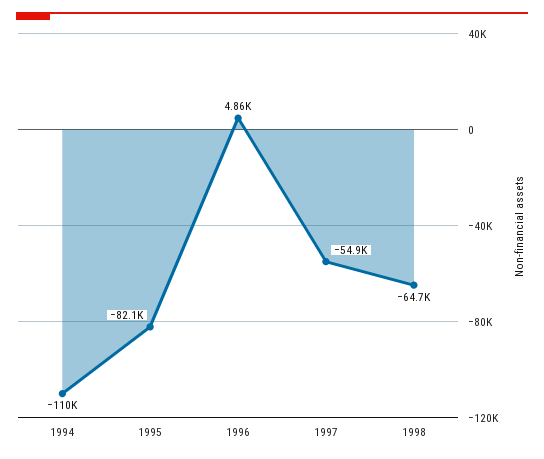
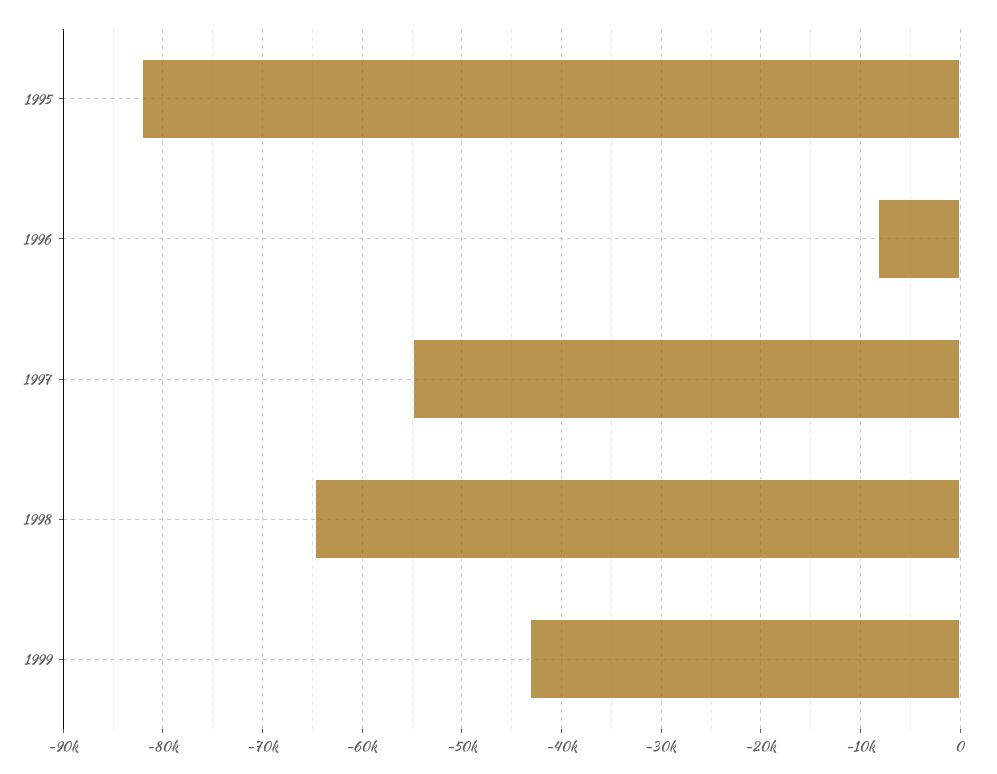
1994: -110000 -> none
1996: 4860 -> -8000
1999: none -> -43000

